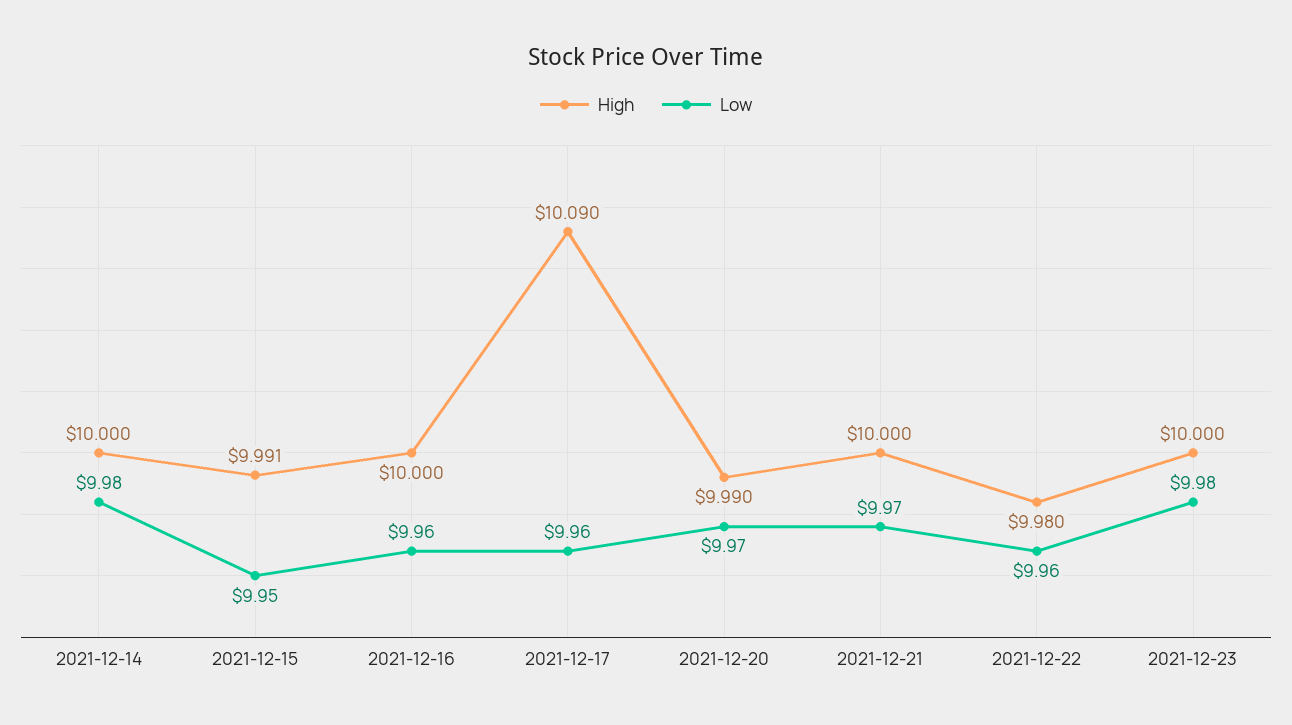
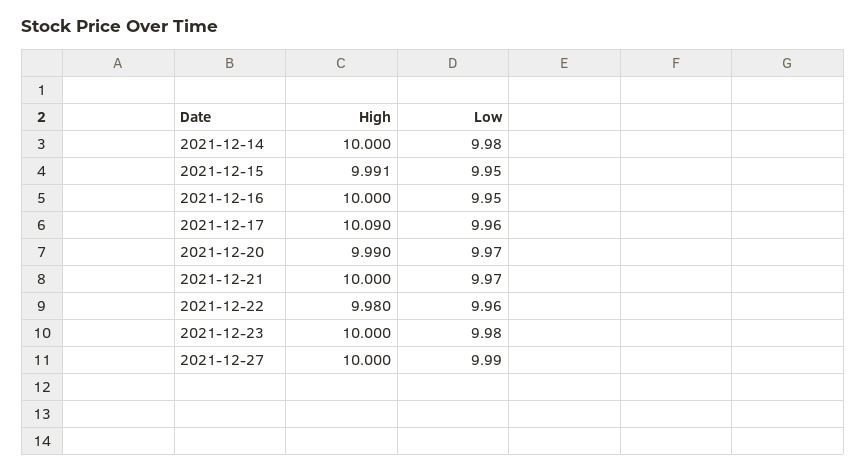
Low, 2021-12-16: 9.96 -> 9.95
High, 2021-12-27: none -> 10
Low, 2021-12-27: none -> 9.99

